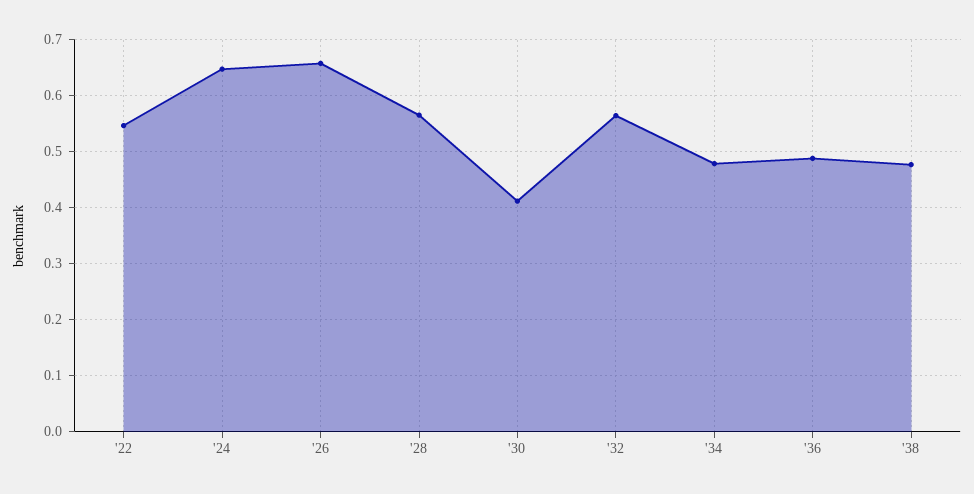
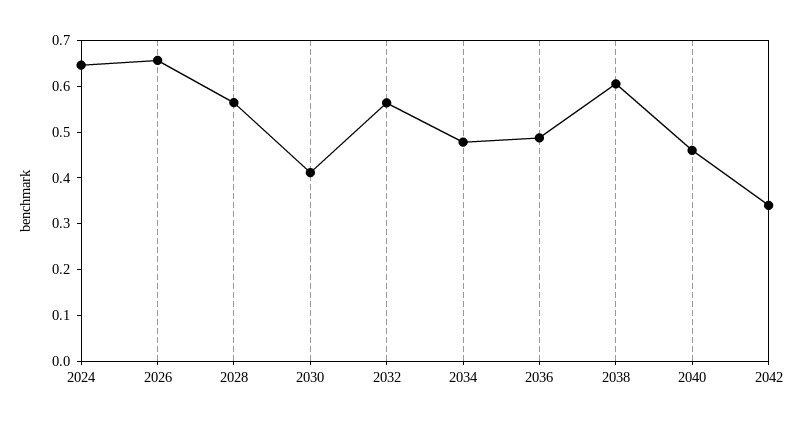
'22: 0.54 -> none
'38: 0.48 -> 0.6
2040: none -> 0.46
2042: none -> 0.34

